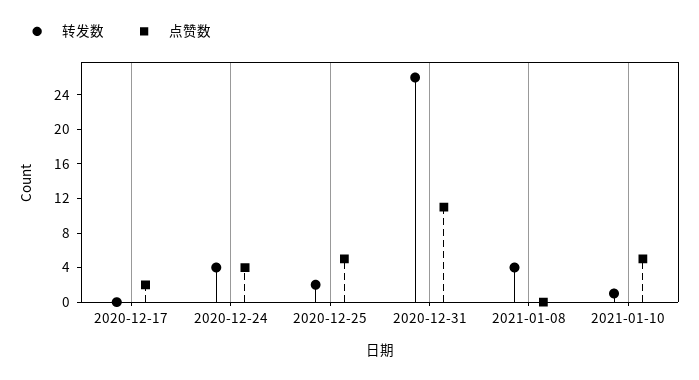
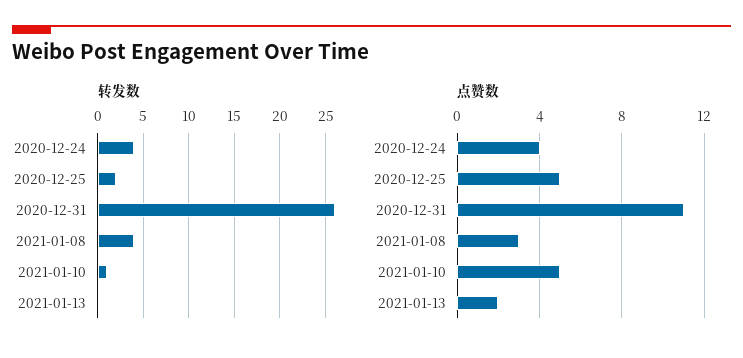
转发数, 2020-12-17: 0 -> none
点赞数, 2020-12-17: 2 -> none
点赞数, 2021-01-08: 0 -> 3
转发数, 2021-01-13: none -> 0
点赞数, 2021-01-13: none -> 2

